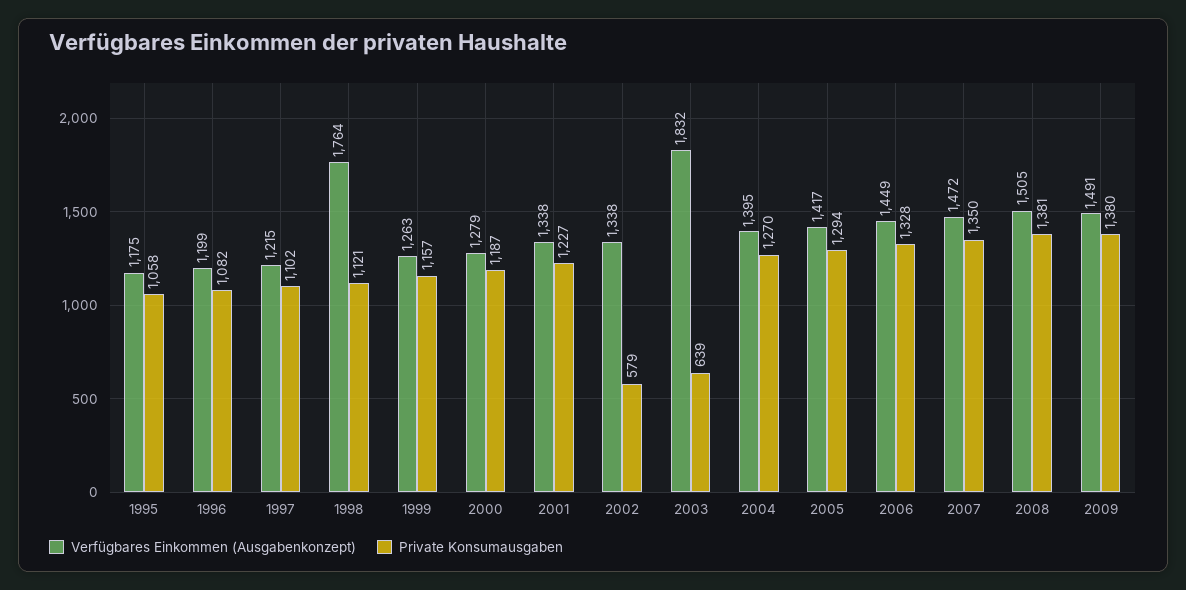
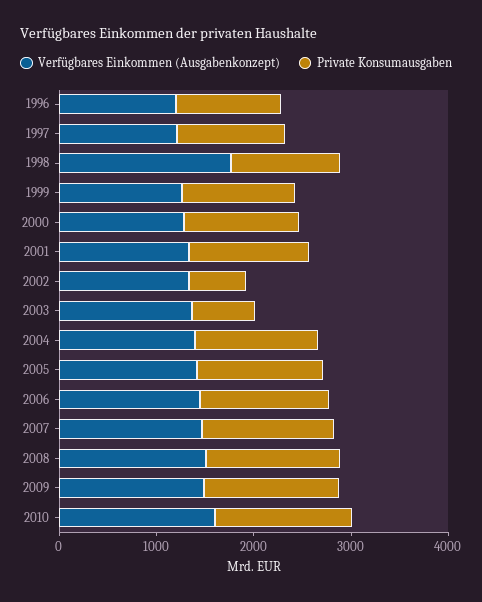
Verfügbares Einkommen (Ausgabenkonzept), 1995: 1175 -> none
Private Konsumausgaben, 1995: 1058 -> none
Verfügbares Einkommen (Ausgabenkonzept), 2003: 1832 -> 1400
Verfügbares Einkommen (Ausgabenkonzept), 2010: none -> 1600
Private Konsumausgaben, 2010: none -> 1400

